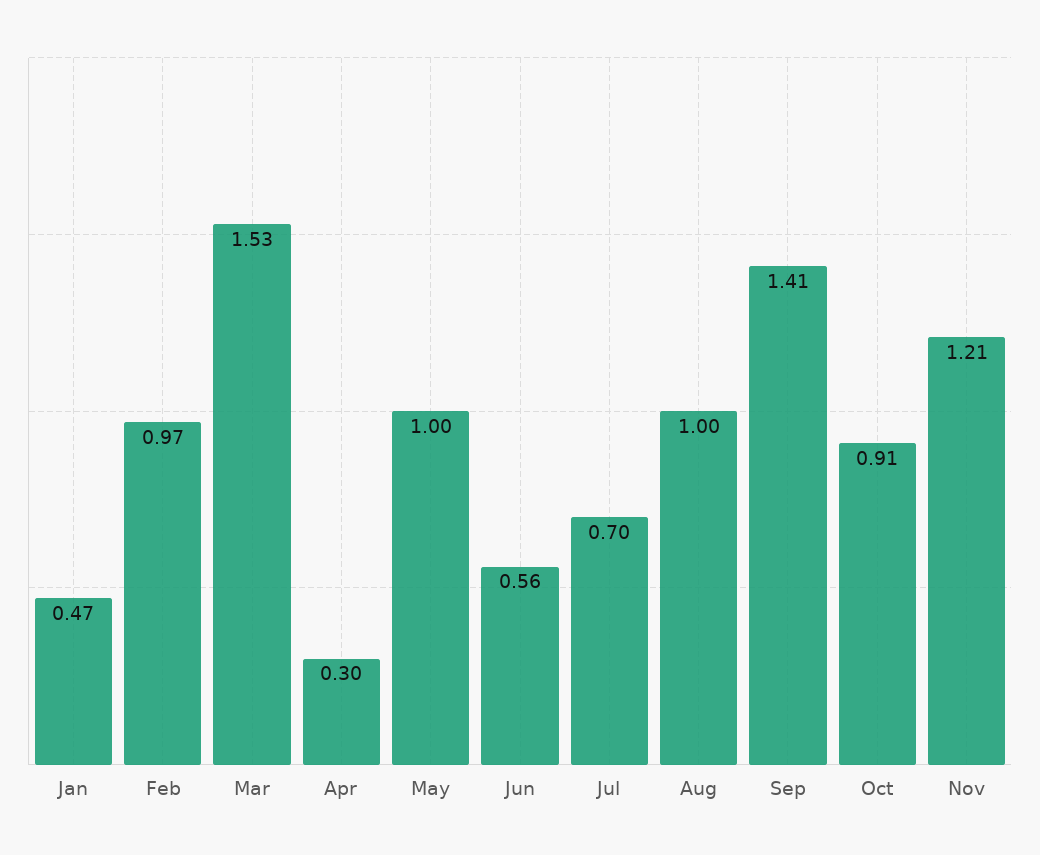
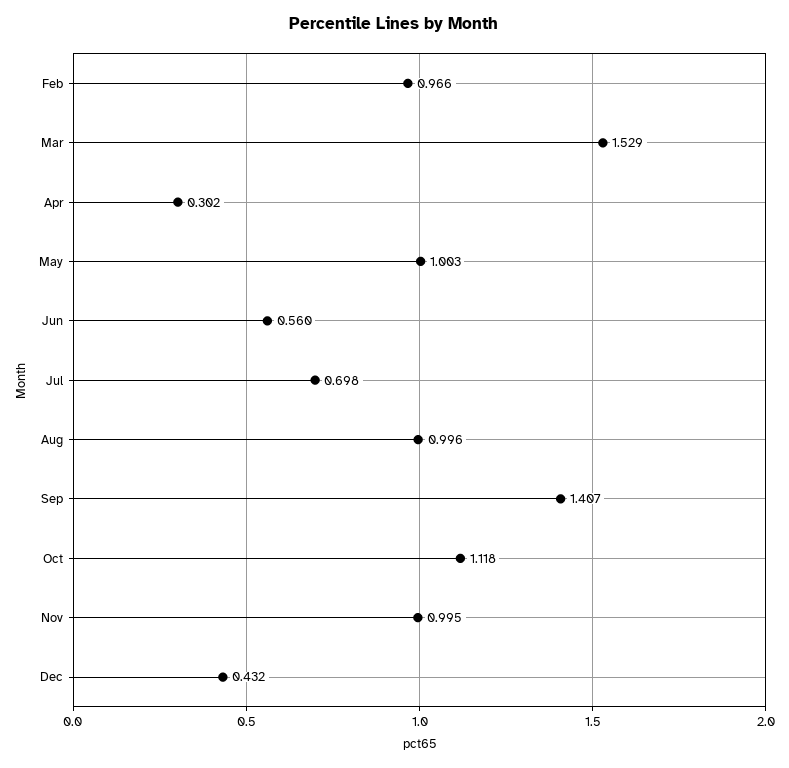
Jan: 0.47 -> none
Oct: 0.91 -> 1.118
Nov: 1.21 -> 0.995
Dec: none -> 0.432

